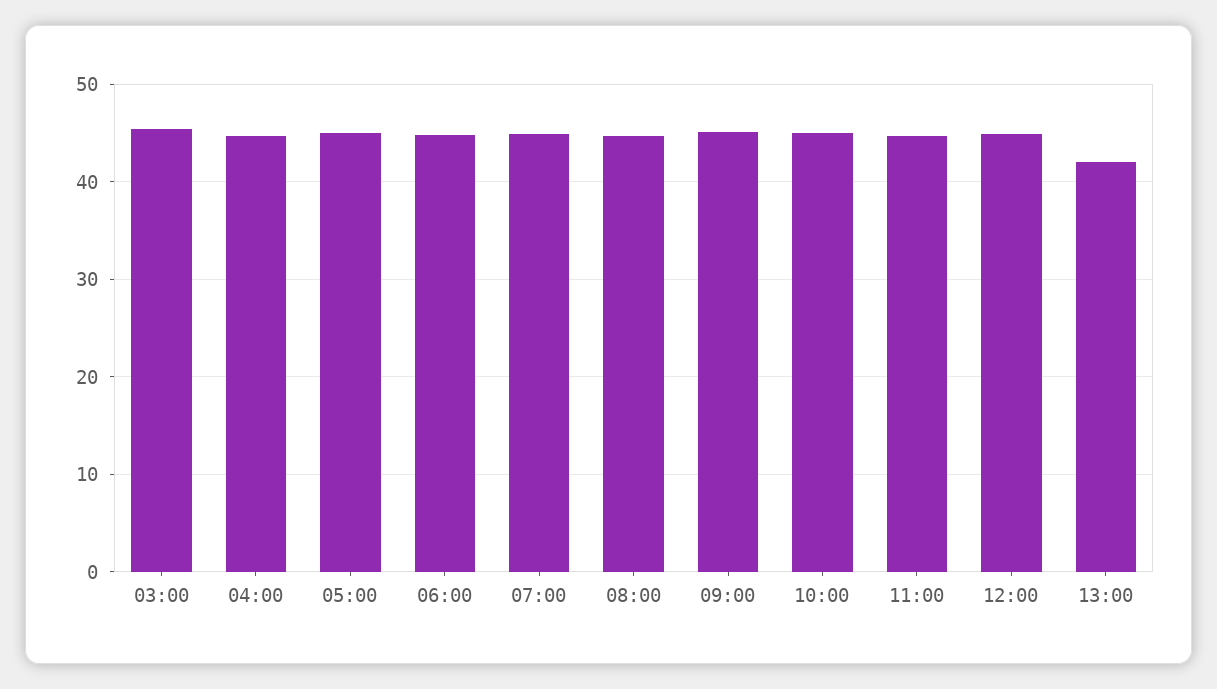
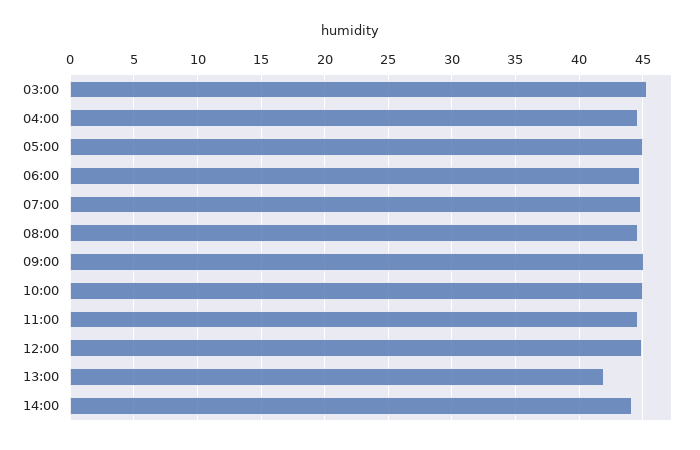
14:00: none -> 44

